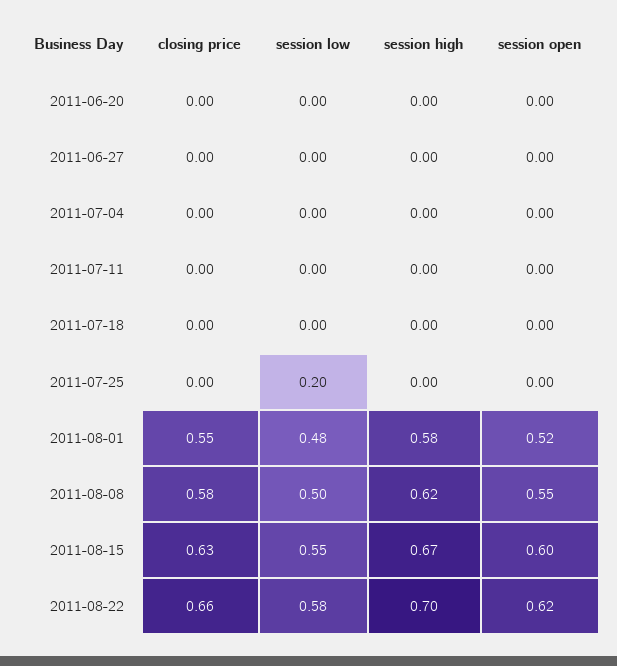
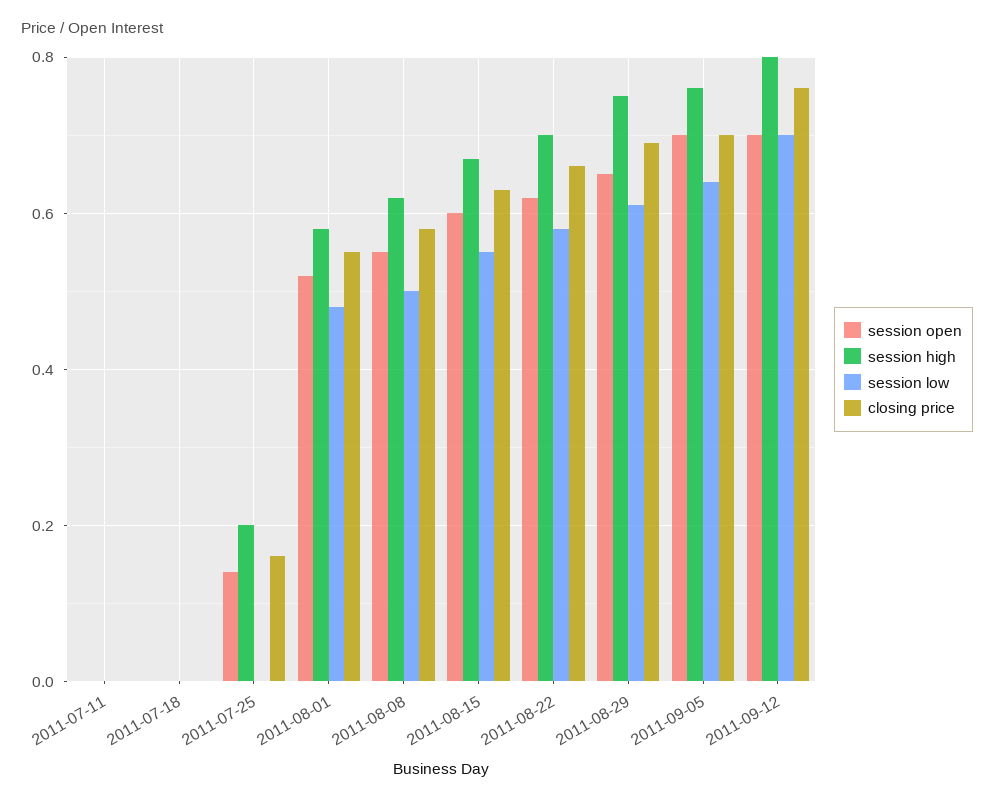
closing price, 2011-06-20: 0 -> none
session low, 2011-06-20: 0 -> none
session high, 2011-06-20: 0 -> none
session open, 2011-06-20: 0 -> none
closing price, 2011-06-27: 0 -> none
session low, 2011-06-27: 0 -> none
session high, 2011-06-27: 0 -> none
session open, 2011-06-27: 0 -> none
closing price, 2011-07-04: 0 -> none
session low, 2011-07-04: 0 -> none
session high, 2011-07-04: 0 -> none
session open, 2011-07-04: 0 -> none
closing price, 2011-07-25: 0 -> 0.15
session low, 2011-07-25: 0.2 -> 0
session high, 2011-07-25: 0 -> 0.2
session open, 2011-07-25: 0 -> 0.15
session open, 2011-08-29: none -> 0.65
session high, 2011-08-29: none -> 0.75
session low, 2011-08-29: none -> 0.6
closing price, 2011-08-29: none -> 0.7
session open, 2011-09-05: none -> 0.7
session high, 2011-09-05: none -> 0.75
session low, 2011-09-05: none -> 0.65
closing price, 2011-09-05: none -> 0.7
session open, 2011-09-12: none -> 0.7
session high, 2011-09-12: none -> 0.8
session low, 2011-09-12: none -> 0.7
closing price, 2011-09-12: none -> 0.75

